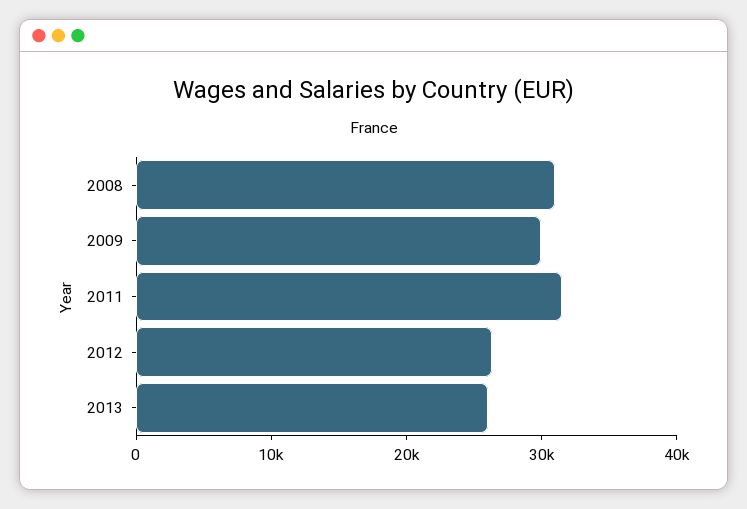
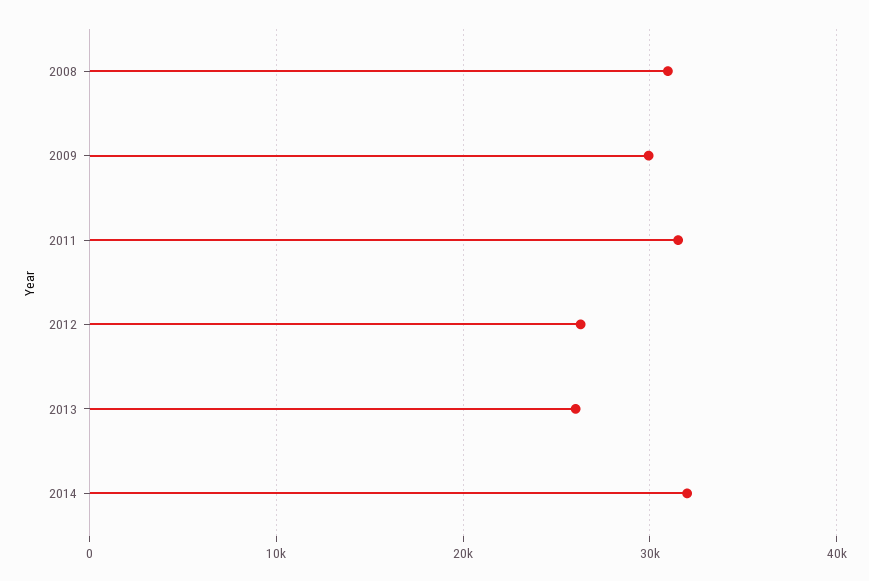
2014: none -> 32000

